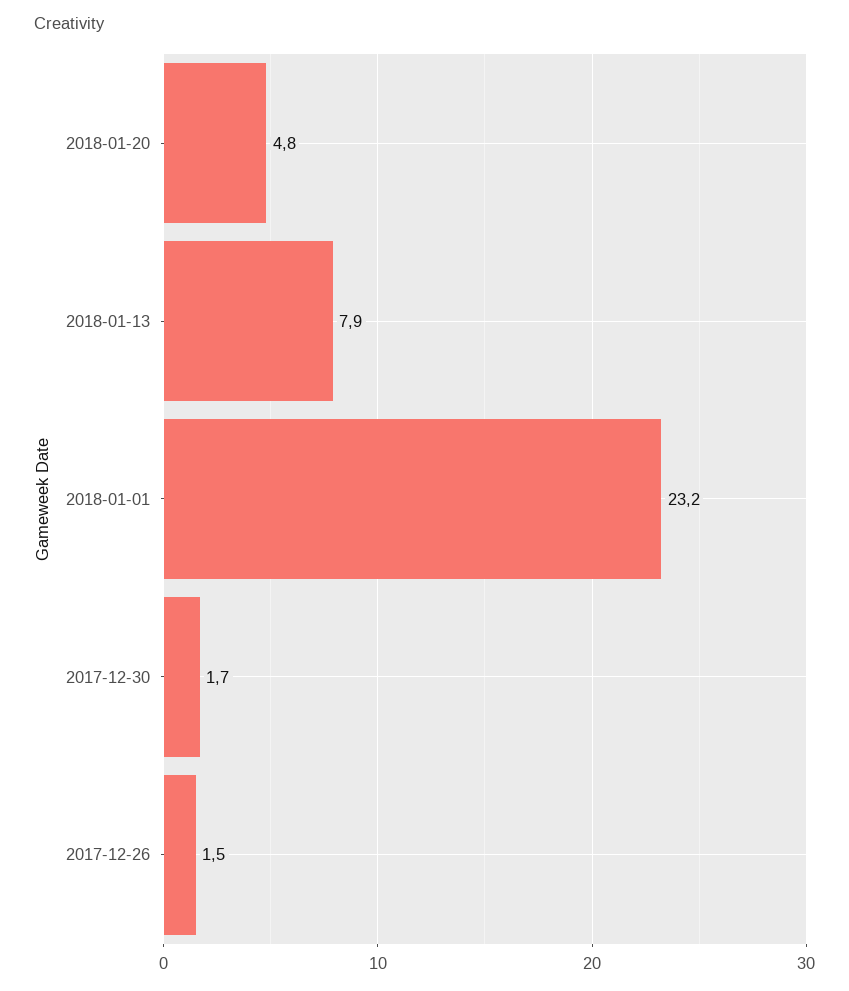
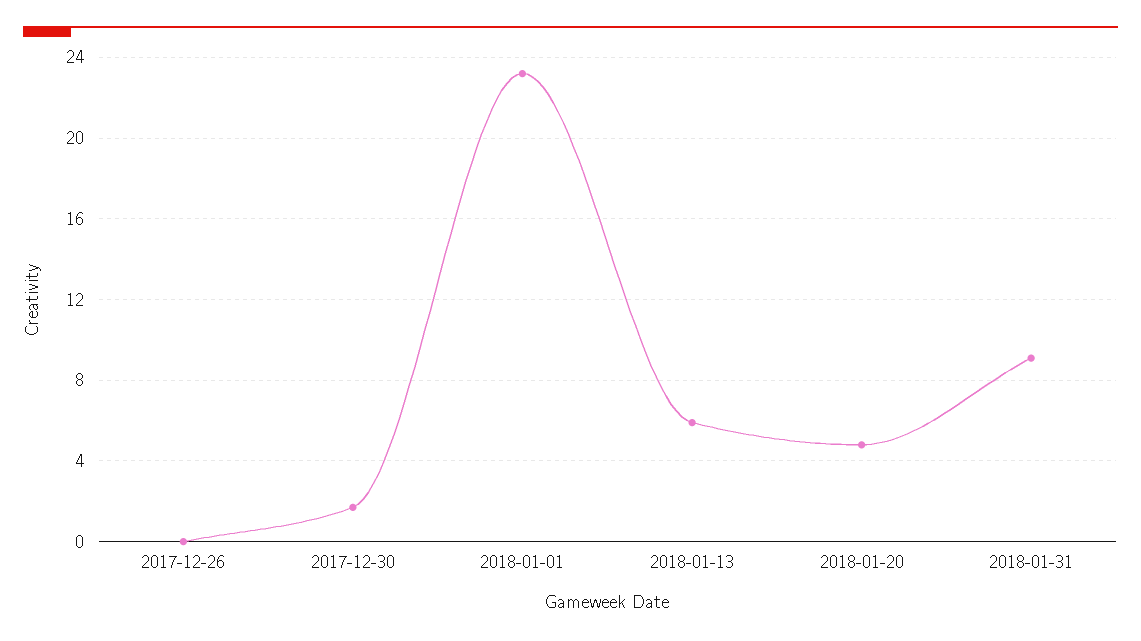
2018-01-13: 7.9 -> 6
2017-12-26: 1.5 -> 0
2018-01-31: none -> 9

